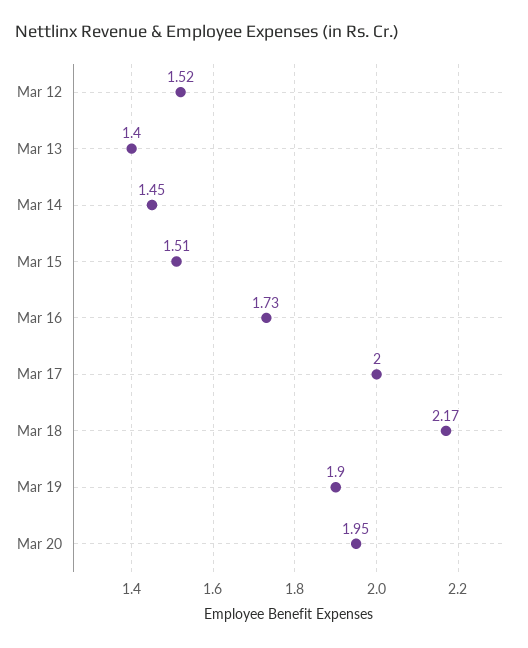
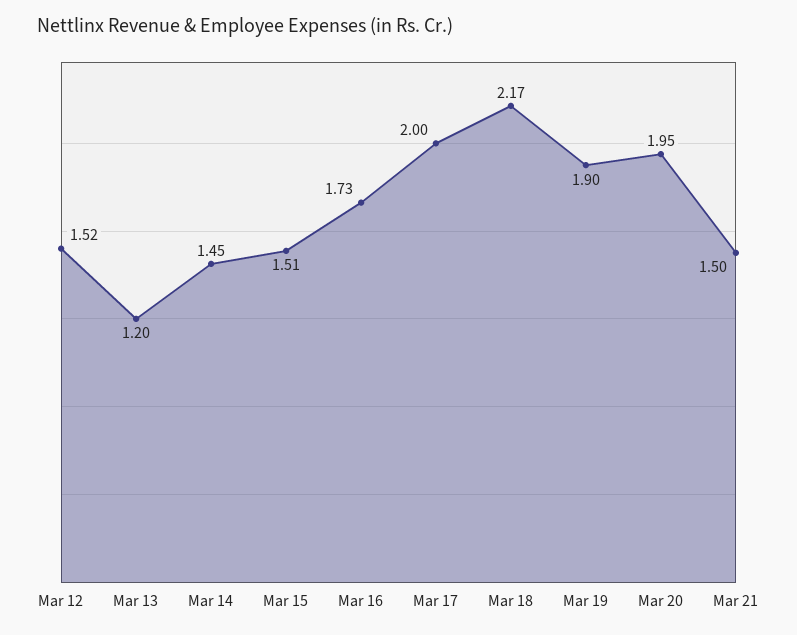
Mar 13: 1.4 -> 1.2
Mar 21: none -> 1.5

